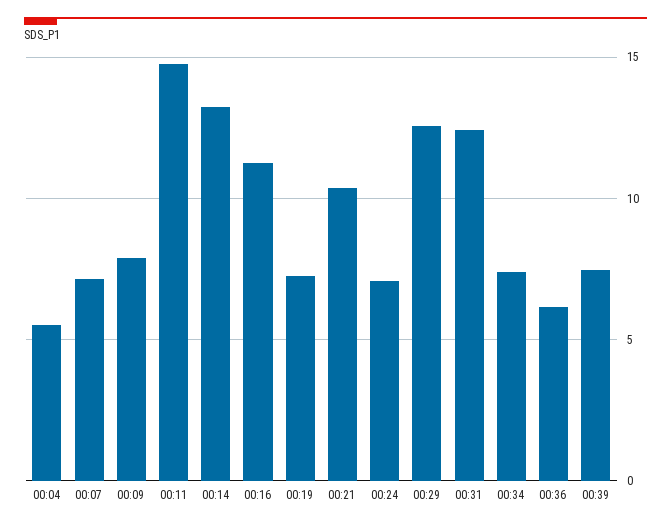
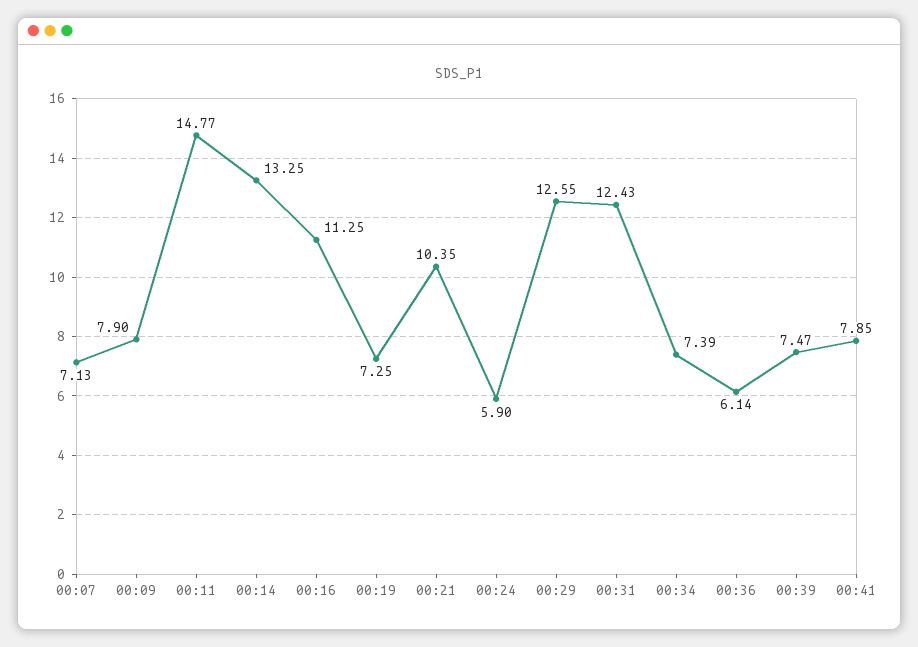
00:04: 5.5 -> none
00:24: 7 -> 5.9
00:41: none -> 7.85

